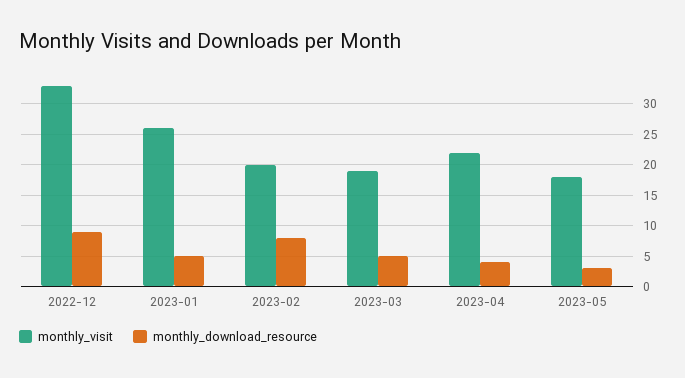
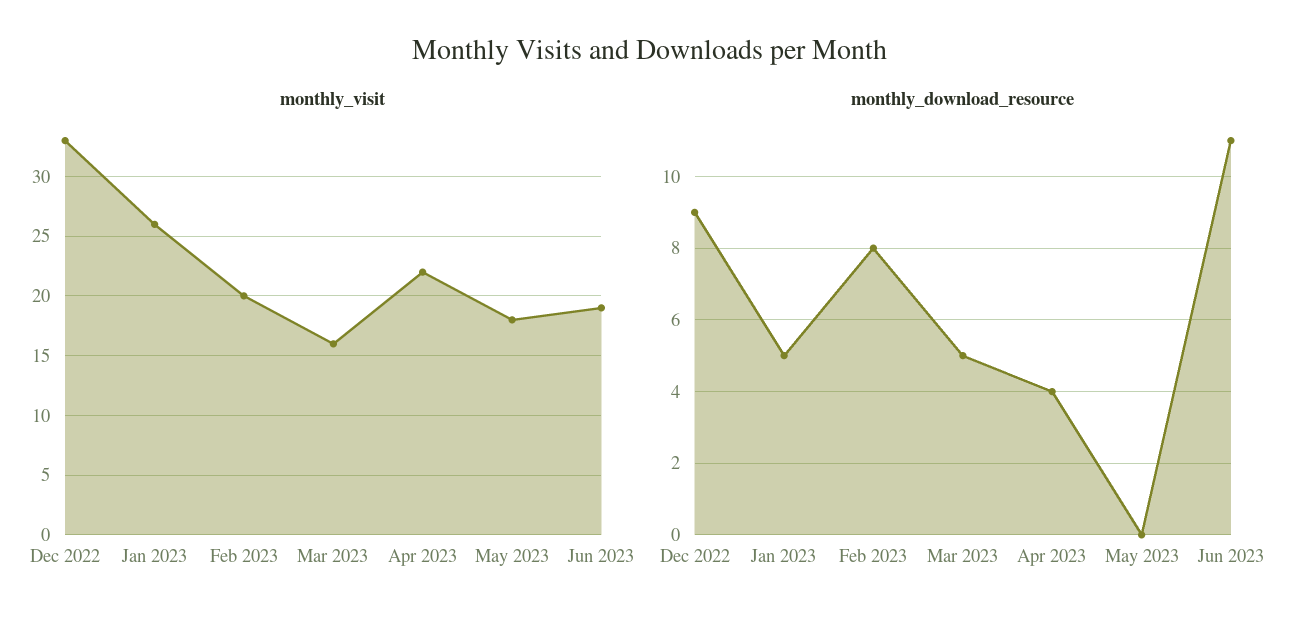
monthly_visit, 2023-03: 19 -> 16
monthly_download_resource, 2023-05: 3 -> 0
monthly_visit, Jun 2023: none -> 19
monthly_download_resource, Jun 2023: none -> 11

